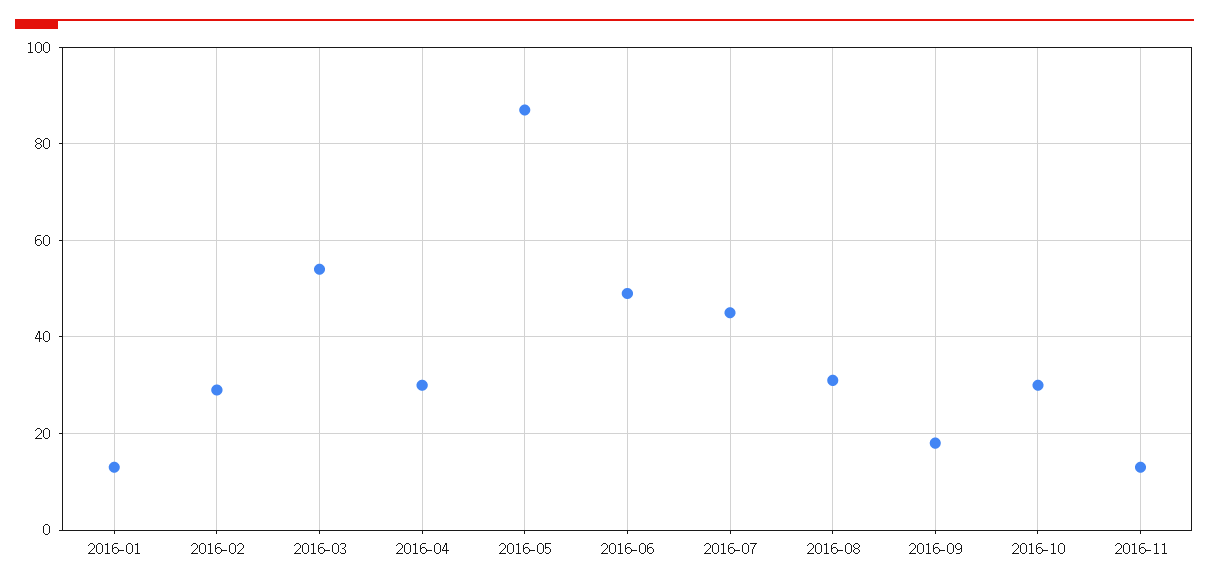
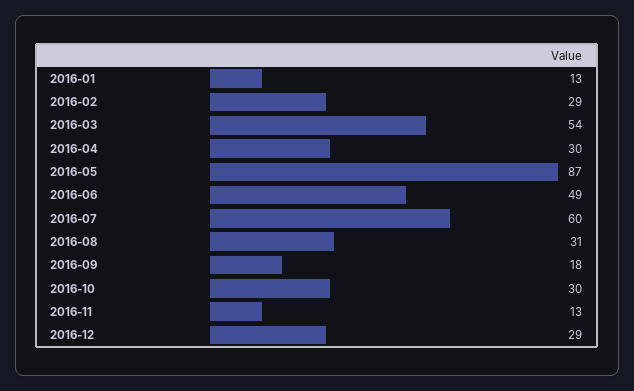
2016-07: 45 -> 60
2016-12: none -> 29

